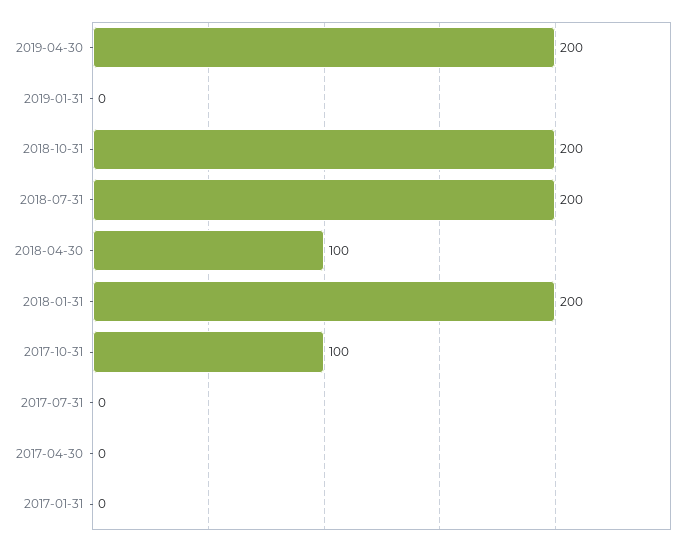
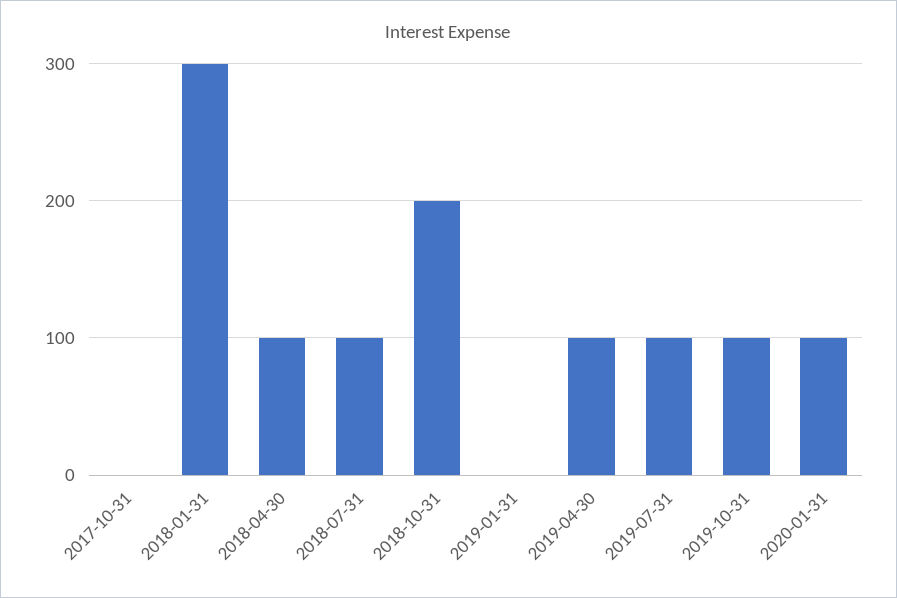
2019-04-30: 200 -> 100
2018-07-31: 200 -> 100
2018-01-31: 200 -> 300
2017-10-31: 100 -> 0
2017-07-31: 0 -> none
2017-04-30: 0 -> none
2017-01-31: 0 -> none
2019-07-31: none -> 100
2019-10-31: none -> 100
2020-01-31: none -> 100

